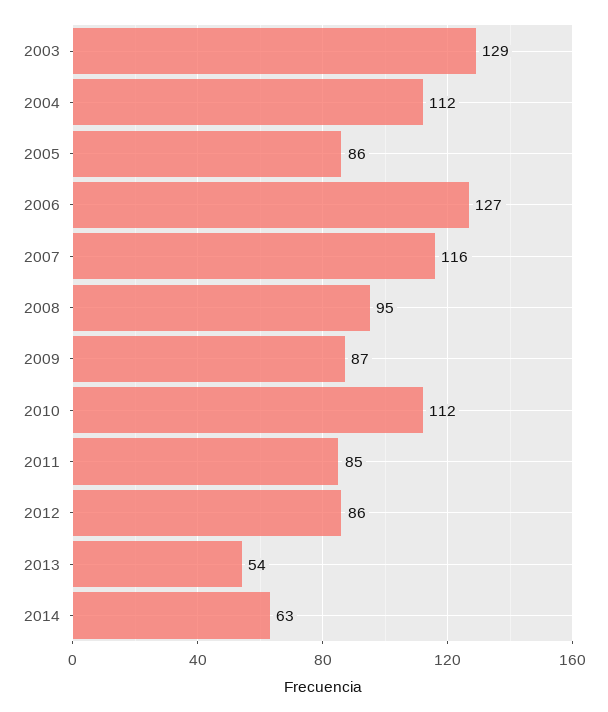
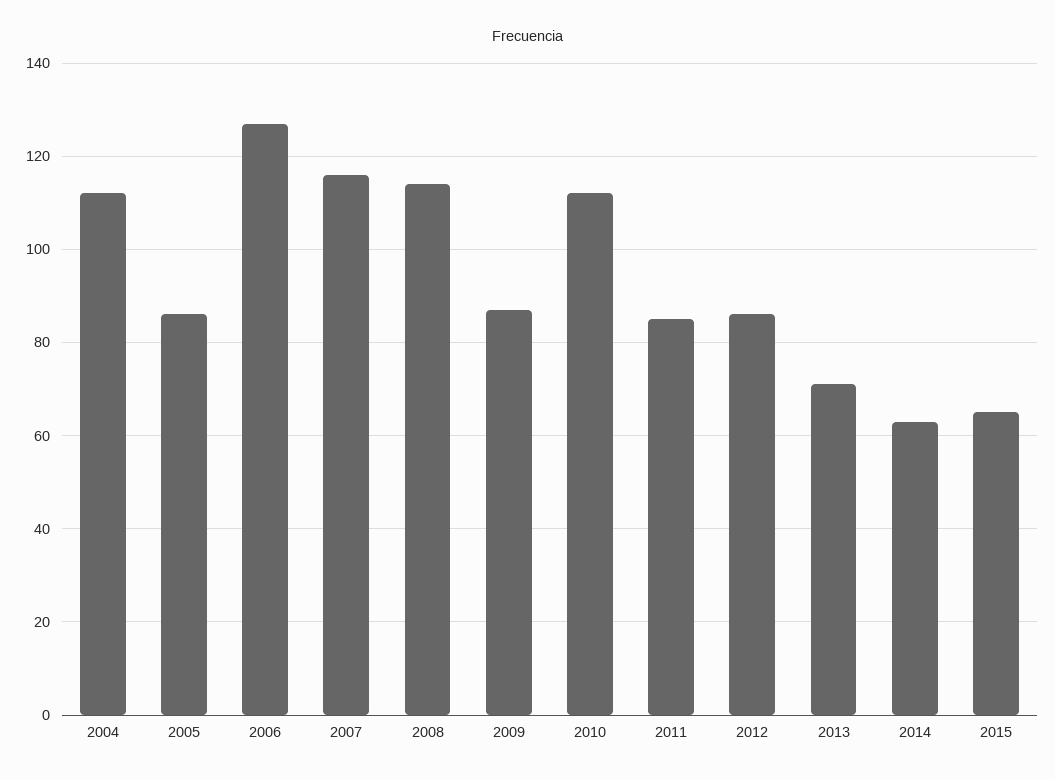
2003: 129 -> none
2008: 95 -> 115
2013: 54 -> 70
2015: none -> 65

